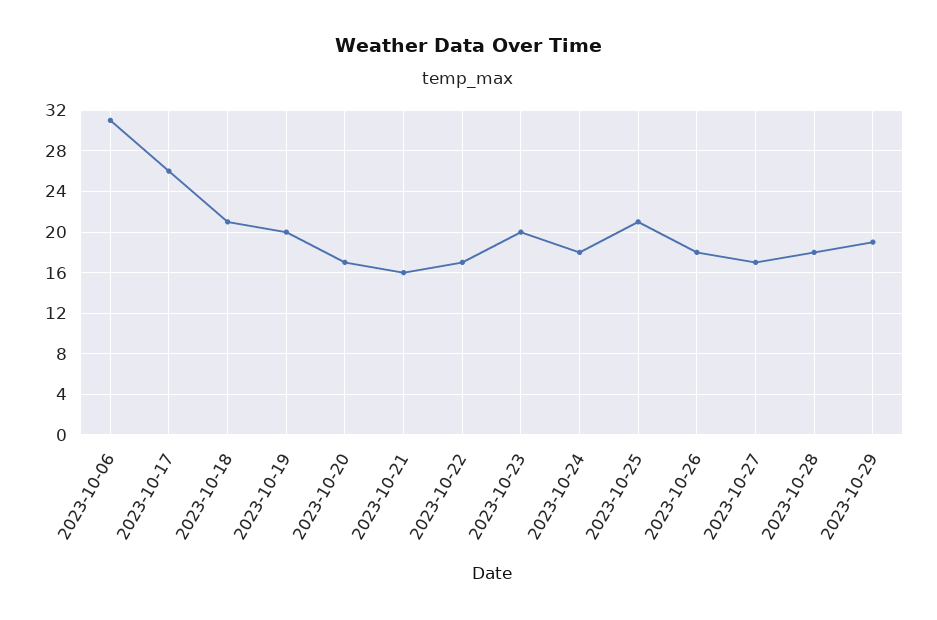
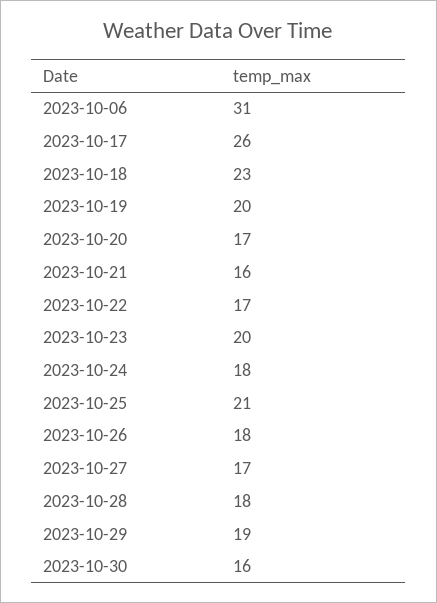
2023-10-18: 21 -> 23
2023-10-30: none -> 16

